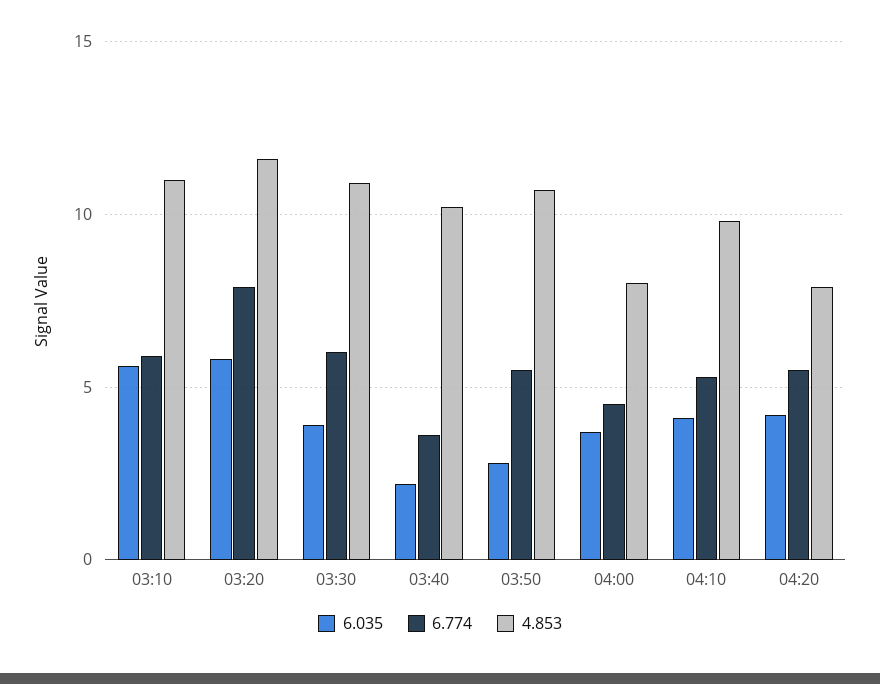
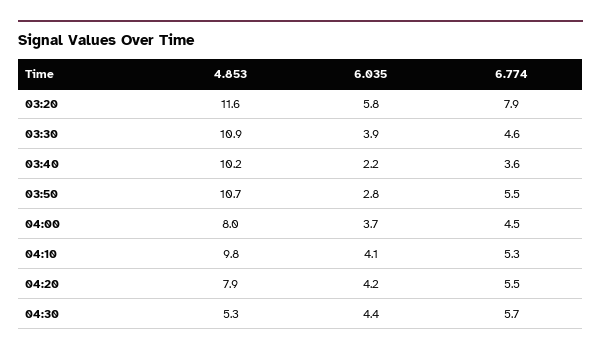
6.035, 03:10: 5.5 -> none
6.774, 03:10: 6 -> none
4.853, 03:10: 11 -> none
6.774, 03:30: 6 -> 4.6
4.853, 04:30: none -> 5.3
6.035, 04:30: none -> 4.4
6.774, 04:30: none -> 5.7

